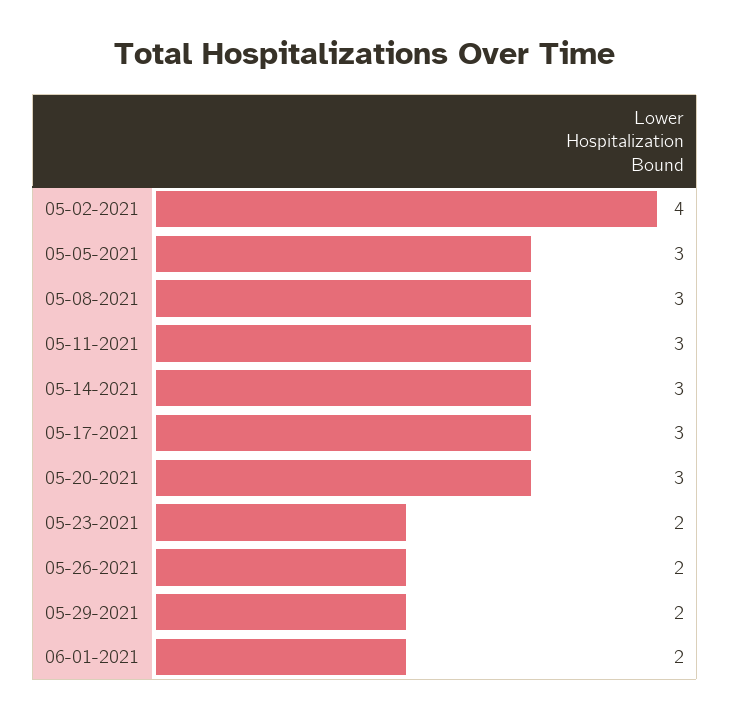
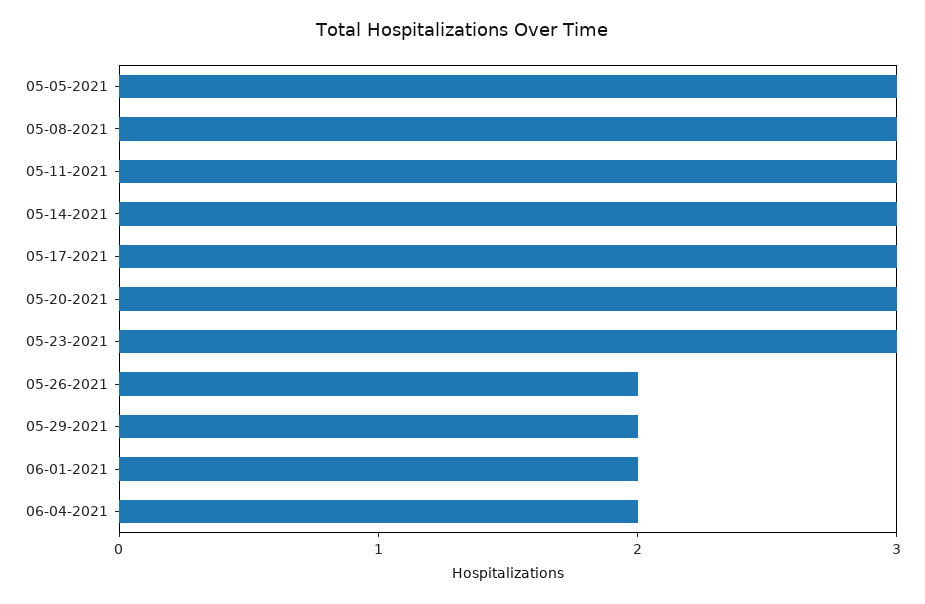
05-02-2021: 4 -> none
05-23-2021: 2 -> 3
06-04-2021: none -> 2

